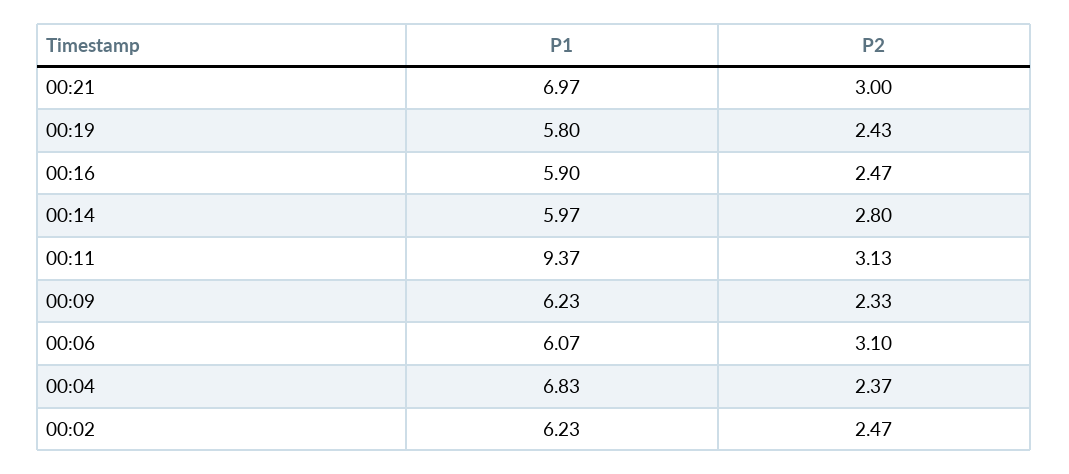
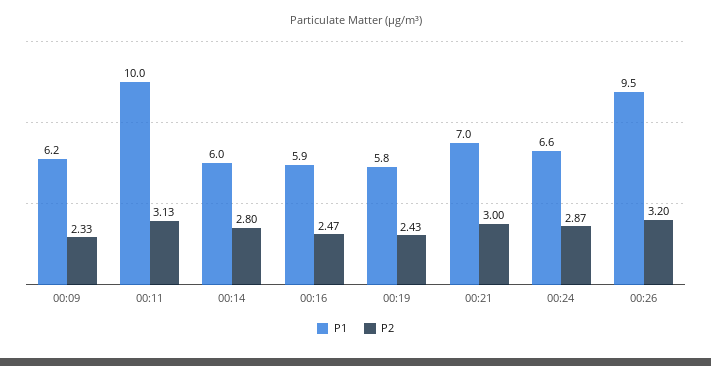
P1, 00:11: 9.37 -> 10
P1, 00:06: 6.07 -> none
P2, 00:06: 3.1 -> none
P1, 00:04: 6.83 -> none
P2, 00:04: 2.37 -> none
P1, 00:02: 6.23 -> none
P2, 00:02: 2.47 -> none
P1, 00:24: none -> 6.6
P2, 00:24: none -> 2.87
P1, 00:26: none -> 9.5
P2, 00:26: none -> 3.2

